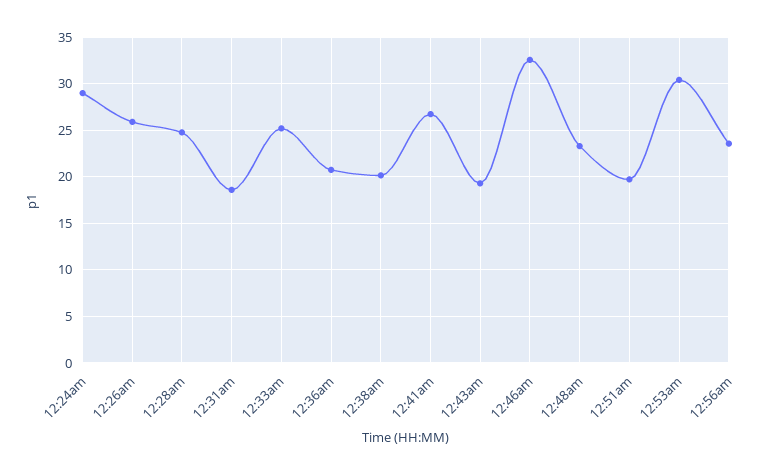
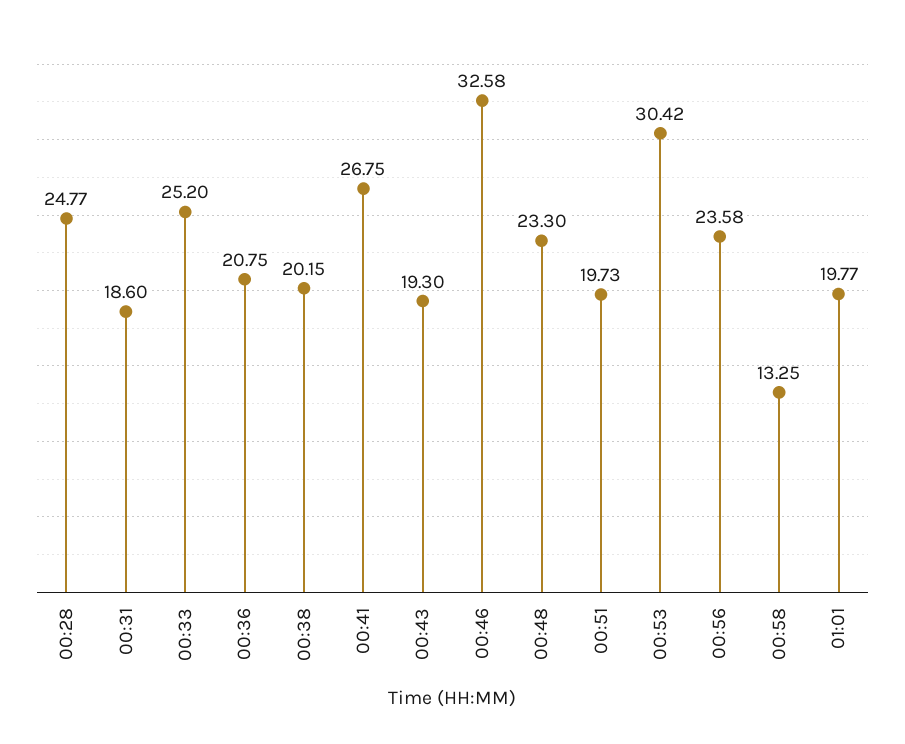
12:24am: 29 -> none
12:26am: 26 -> none
00:58: none -> 13.25
01:01: none -> 19.77

